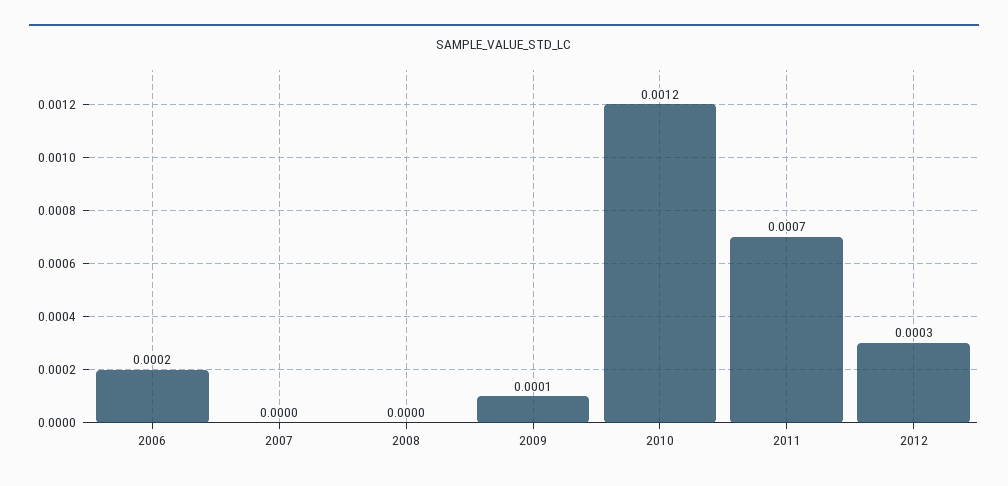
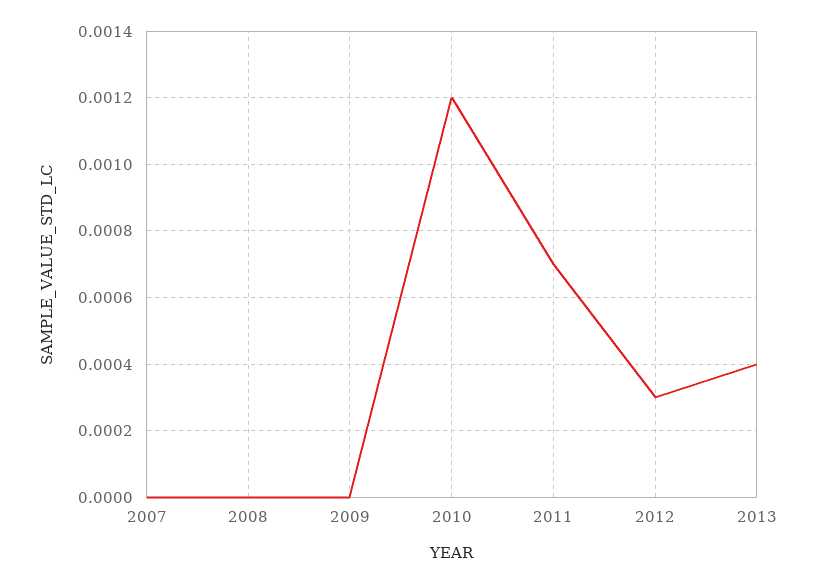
2006: 0.0002 -> none
2009: 0.0001 -> 0
2013: none -> 0.0004

